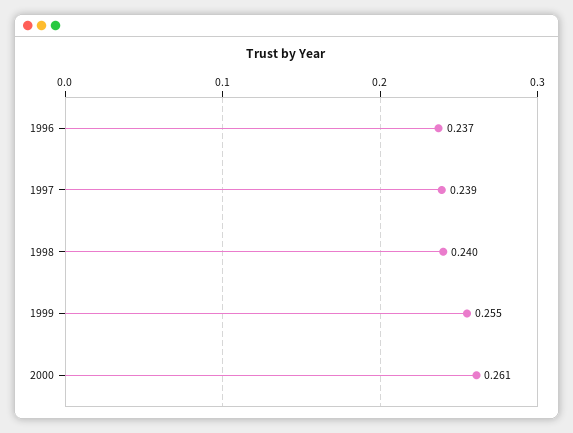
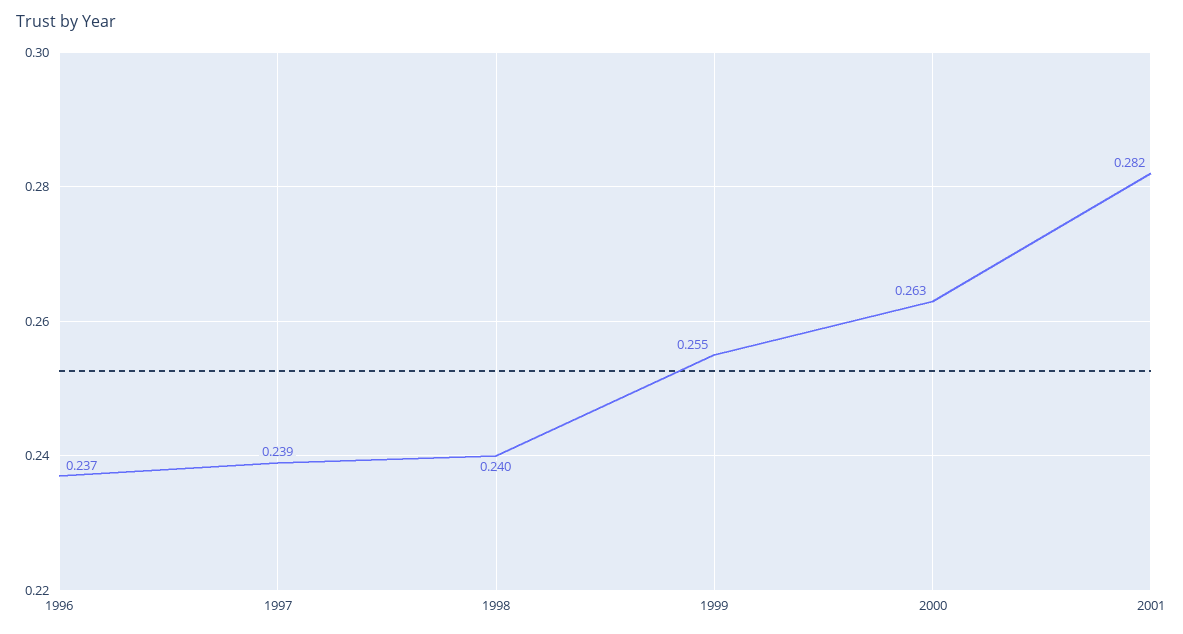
2000: 0.261 -> 0.263
2001: none -> 0.282

